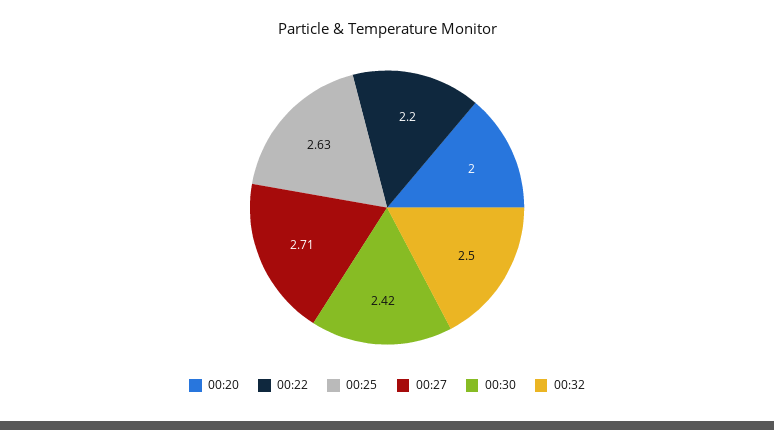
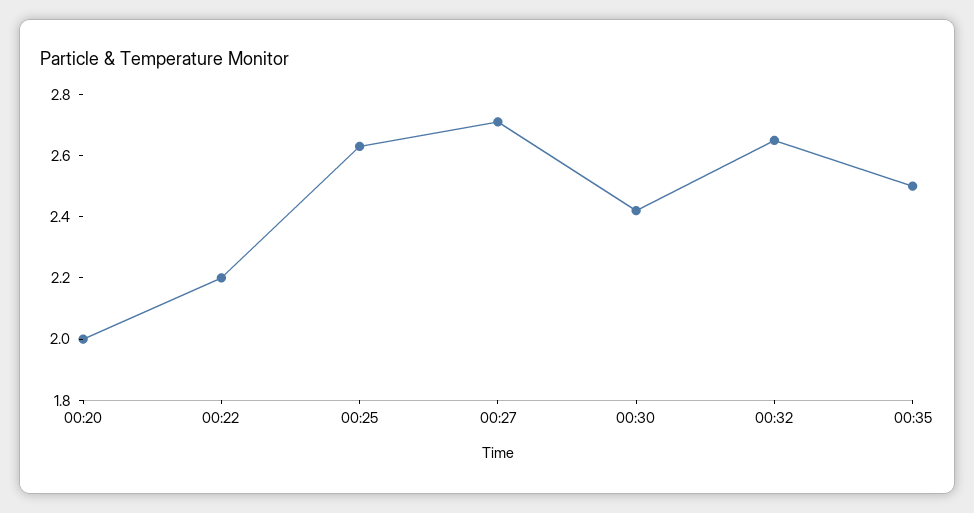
00:32: 2.5 -> 2.65
00:35: none -> 2.5

